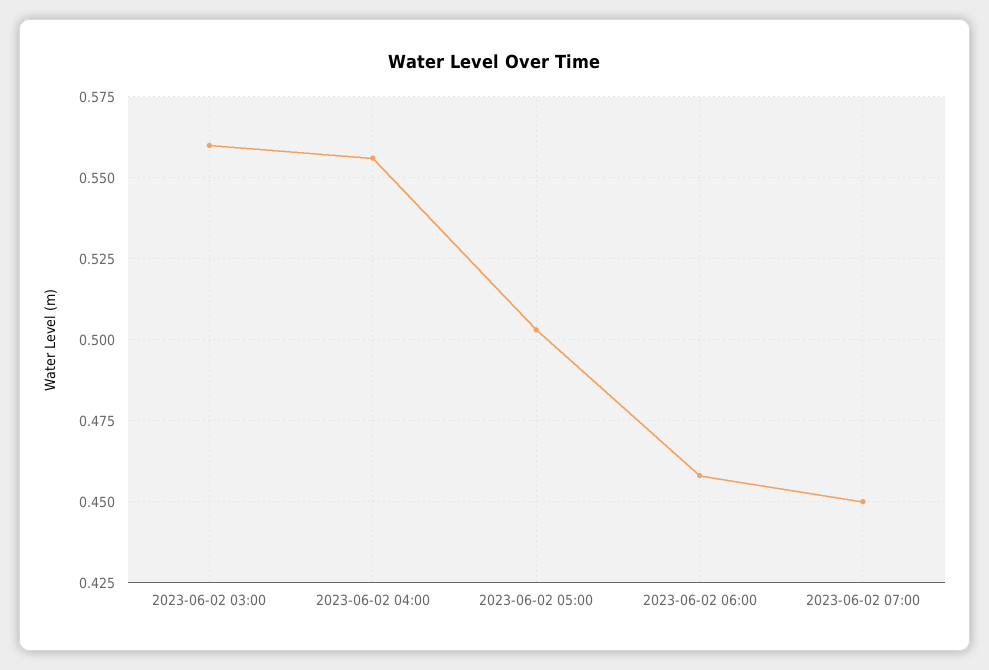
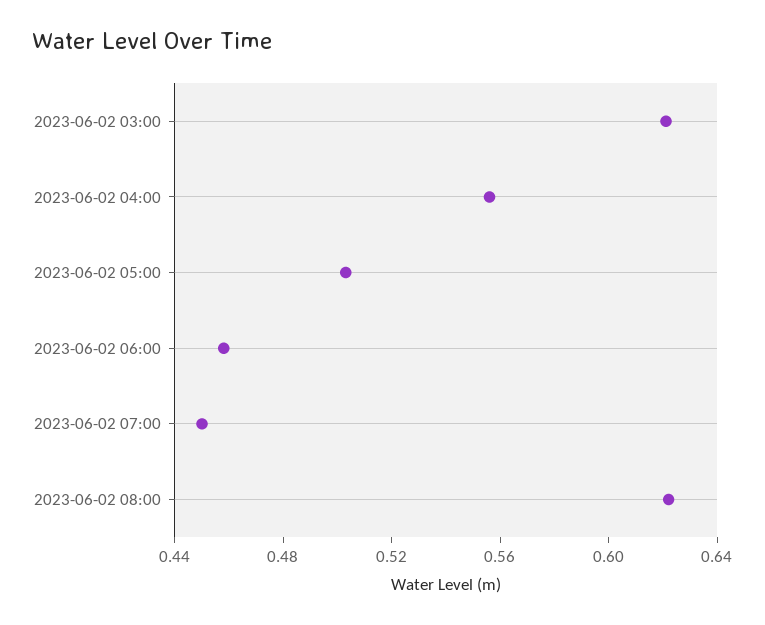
2023-06-02 03:00: 0.56 -> 0.62
2023-06-02 08:00: none -> 0.62

